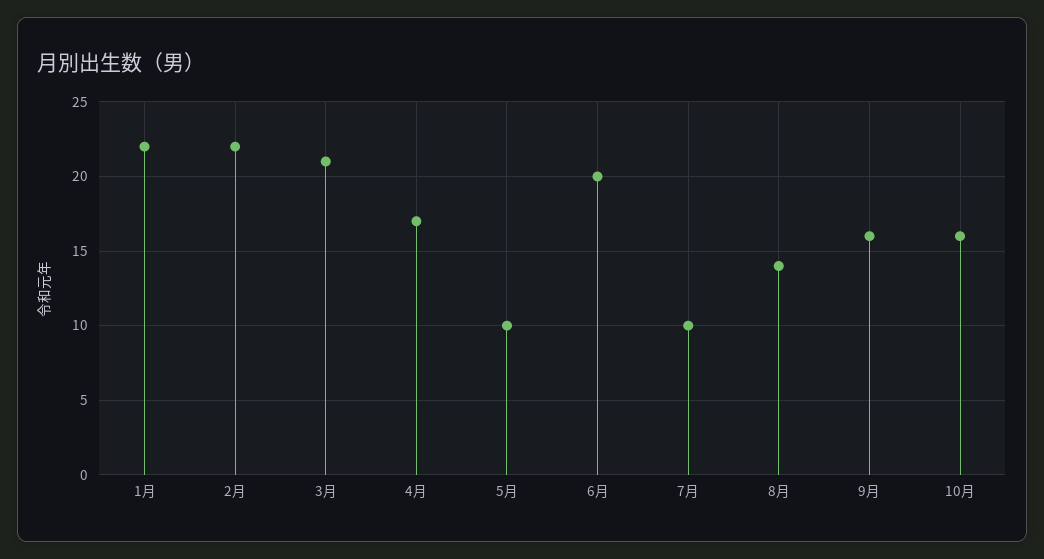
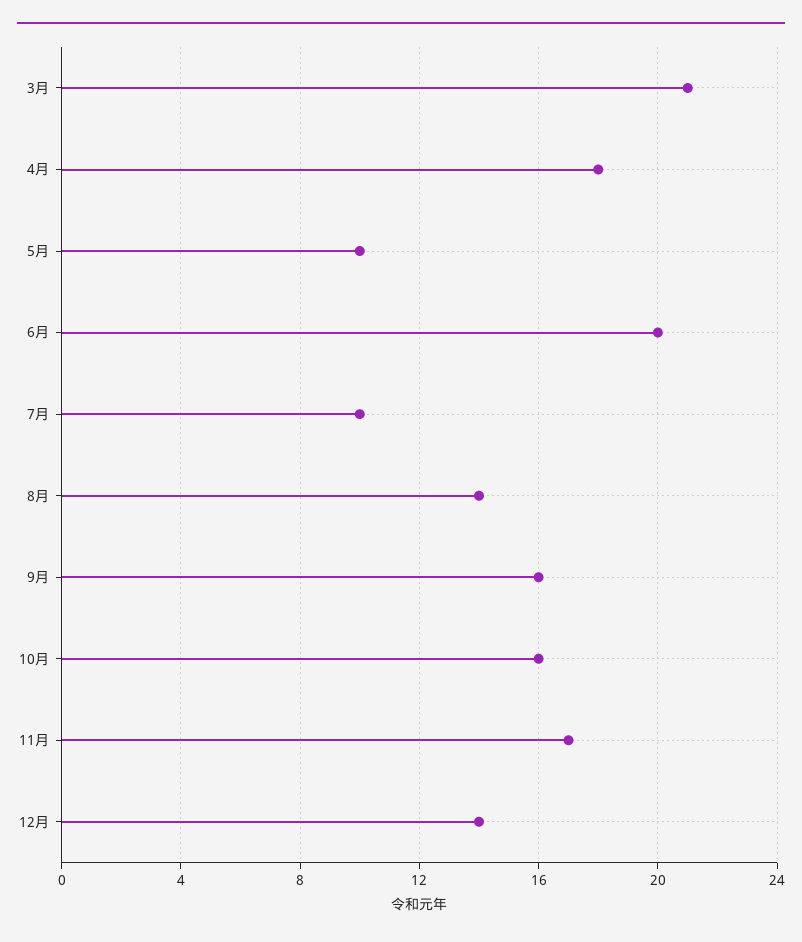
1月: 22 -> none
2月: 22 -> none
4月: 17 -> 18
11月: none -> 17
12月: none -> 14

